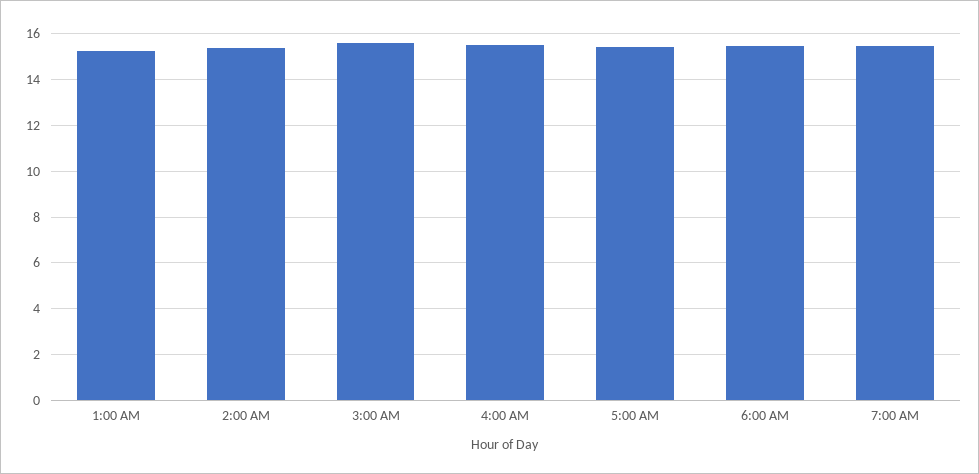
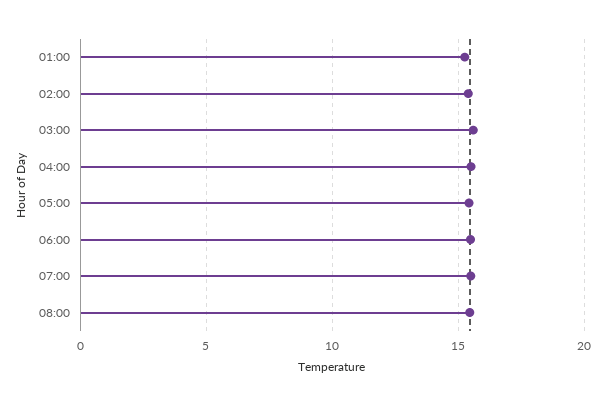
08:00: none -> 15.5

